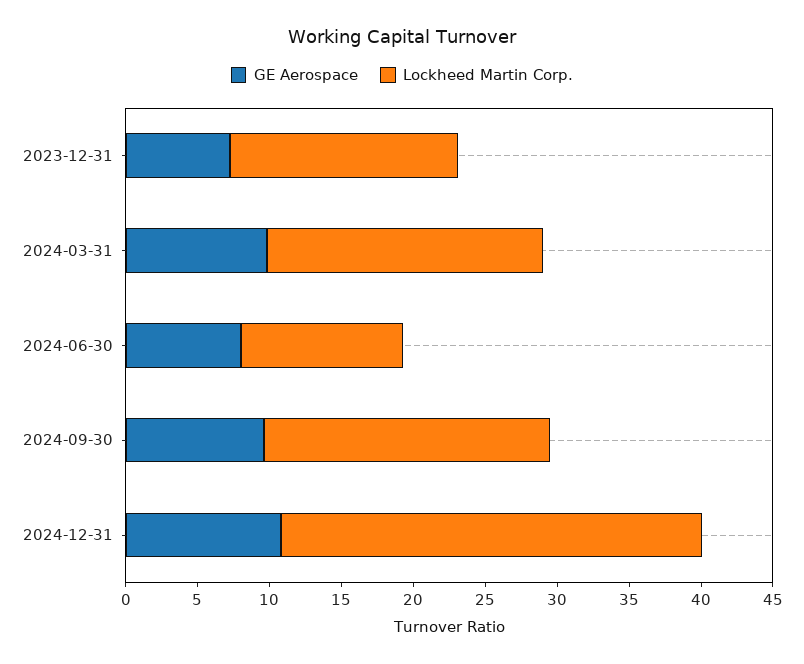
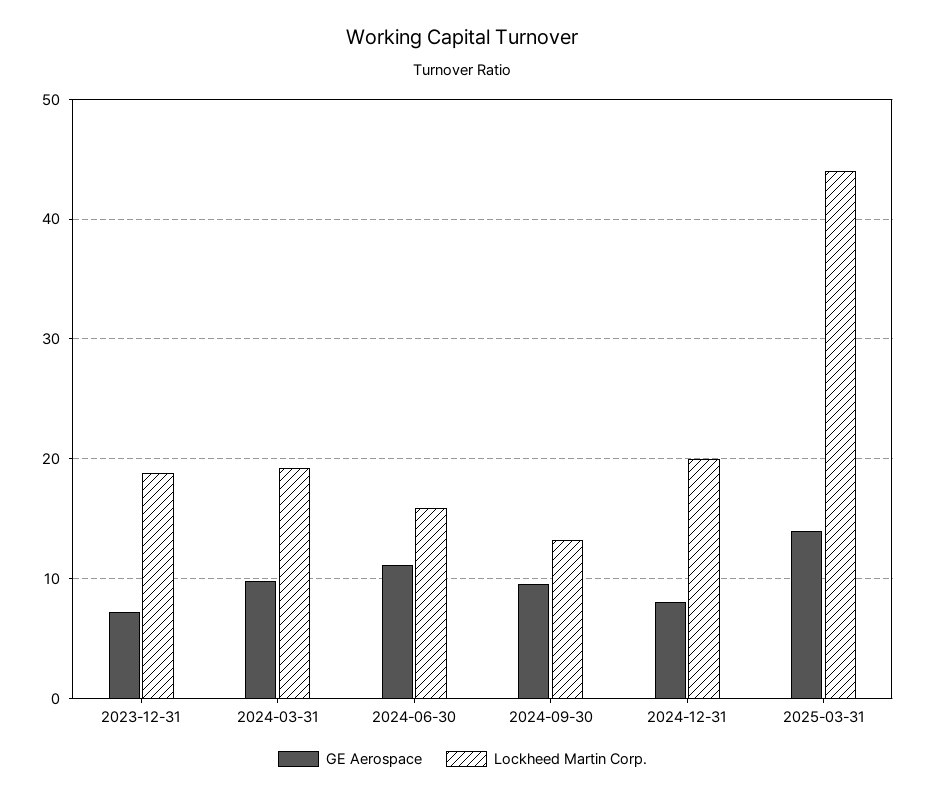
Lockheed Martin Corp., 2023-12-31: 16 -> 19
GE Aerospace, 2024-06-30: 8 -> 11
Lockheed Martin Corp., 2024-06-30: 11 -> 16
Lockheed Martin Corp., 2024-09-30: 20 -> 13
GE Aerospace, 2024-12-31: 11 -> 8
Lockheed Martin Corp., 2024-12-31: 29 -> 20
GE Aerospace, 2025-03-31: none -> 14
Lockheed Martin Corp., 2025-03-31: none -> 44

